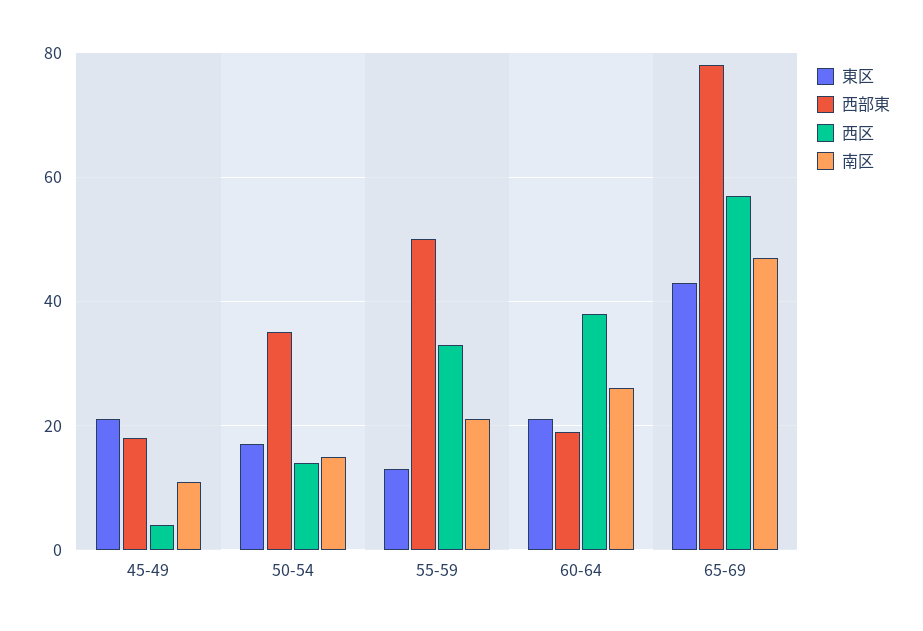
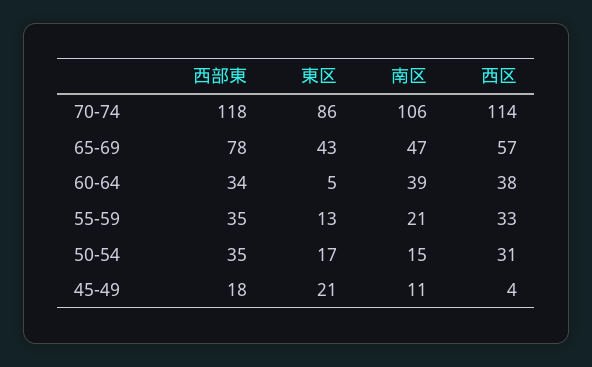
西区, 50-54: 15 -> 31
西部東, 55-59: 50 -> 35
東区, 60-64: 20 -> 5
西部東, 60-64: 20 -> 34
南区, 60-64: 25 -> 39
西部東, 70-74: none -> 118
東区, 70-74: none -> 86
南区, 70-74: none -> 106
西区, 70-74: none -> 114

